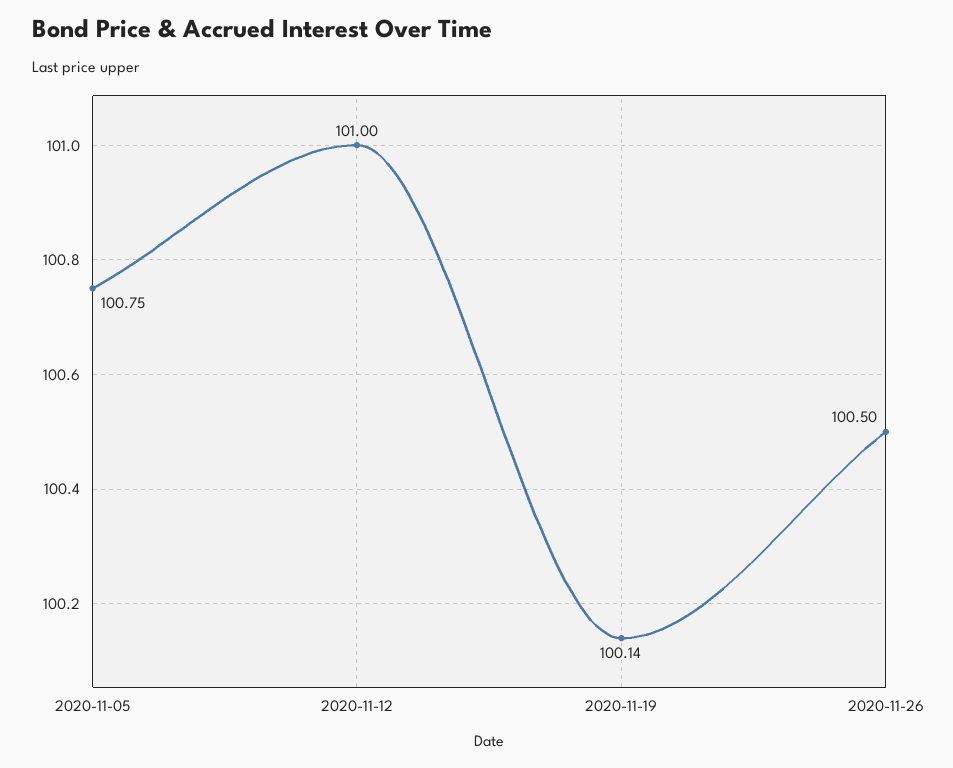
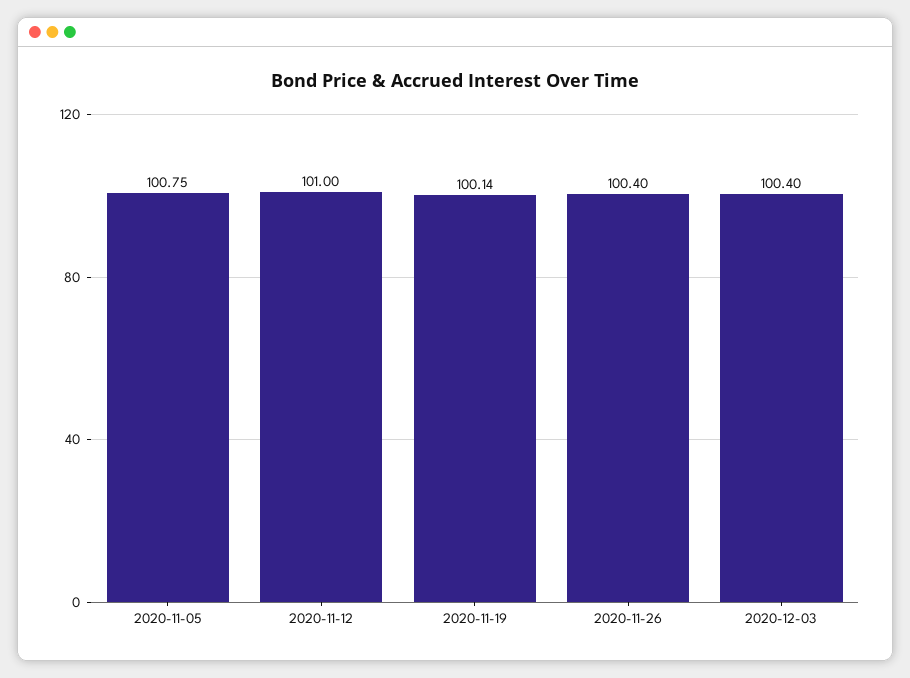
2020-11-26: 100.5 -> 100.4
2020-12-03: none -> 100.4

